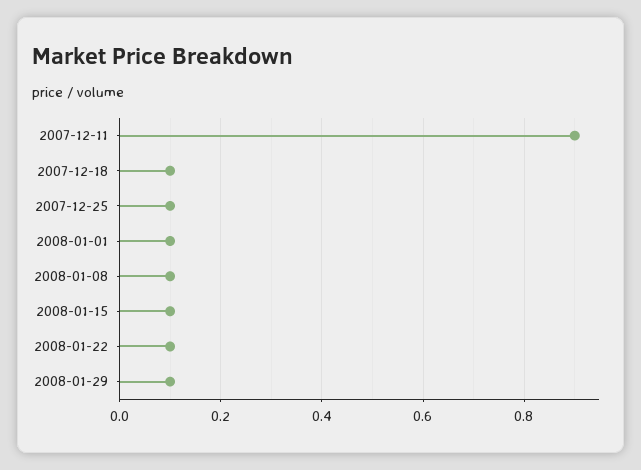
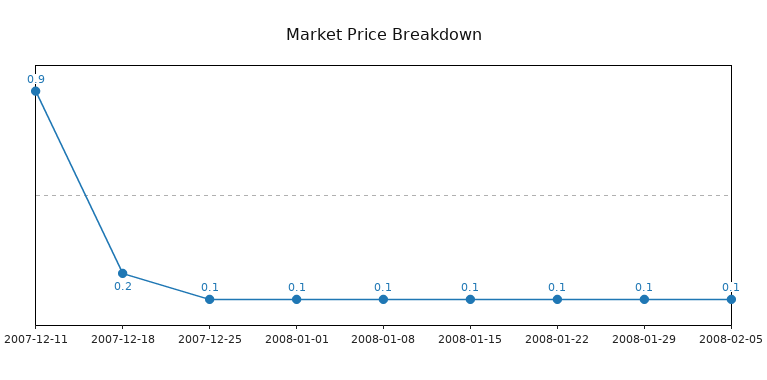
2007-12-18: 0.1 -> 0.2
2008-02-05: none -> 0.1

